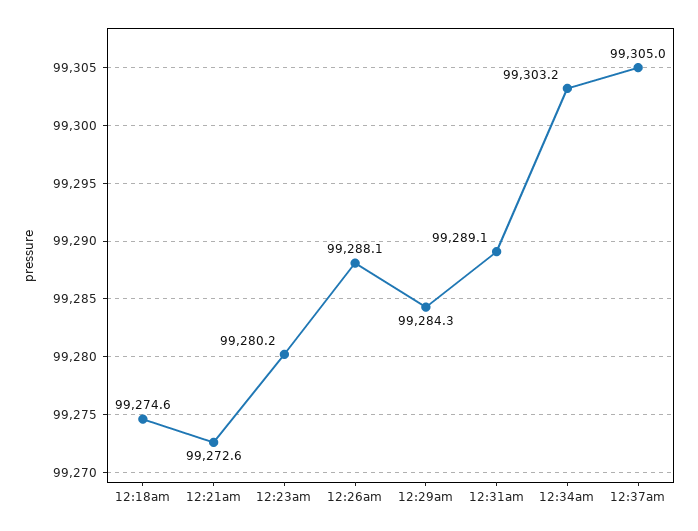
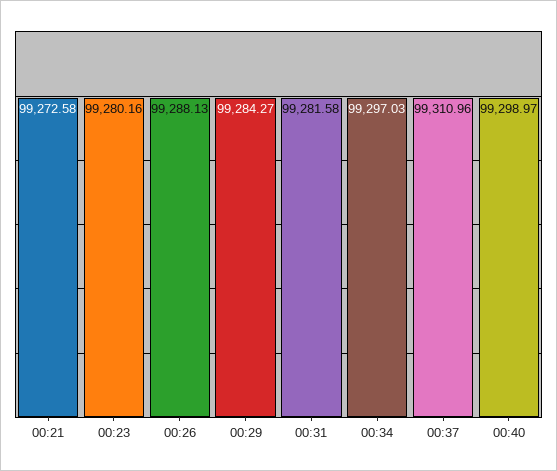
12:18am: 99274.6 -> none
12:31am: 99289.1 -> 99281.58
12:34am: 99303.2 -> 99297.03
12:37am: 99305 -> 99310.96
00:40: none -> 99298.97

